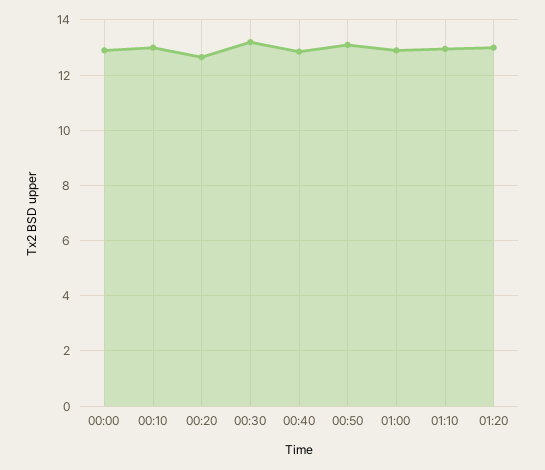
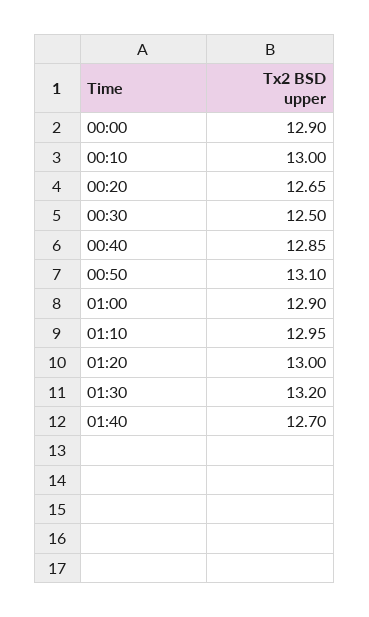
00:30: 13.25 -> 12.5
01:30: none -> 13.2
01:40: none -> 12.7

